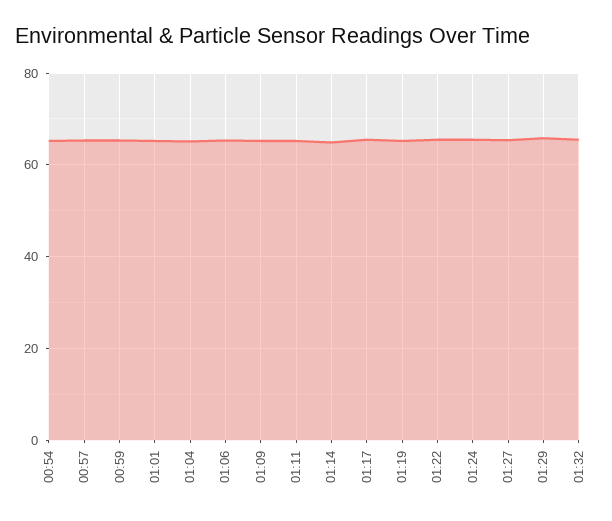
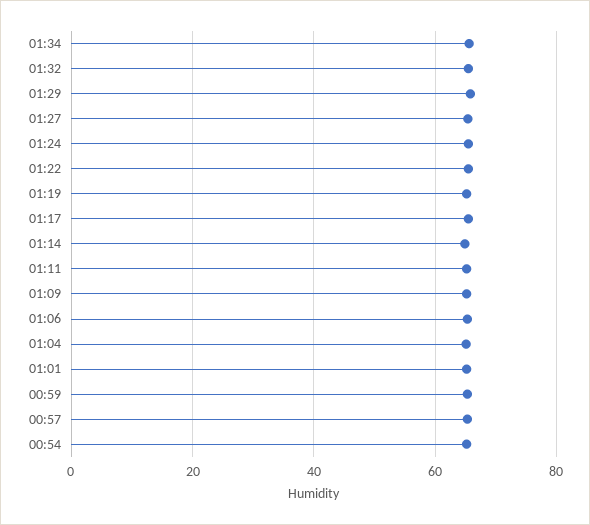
01:34: none -> 66

